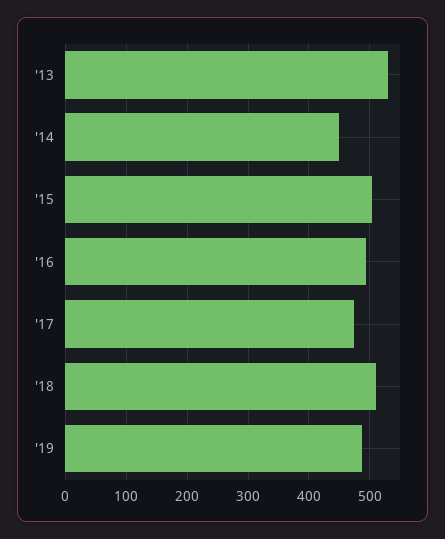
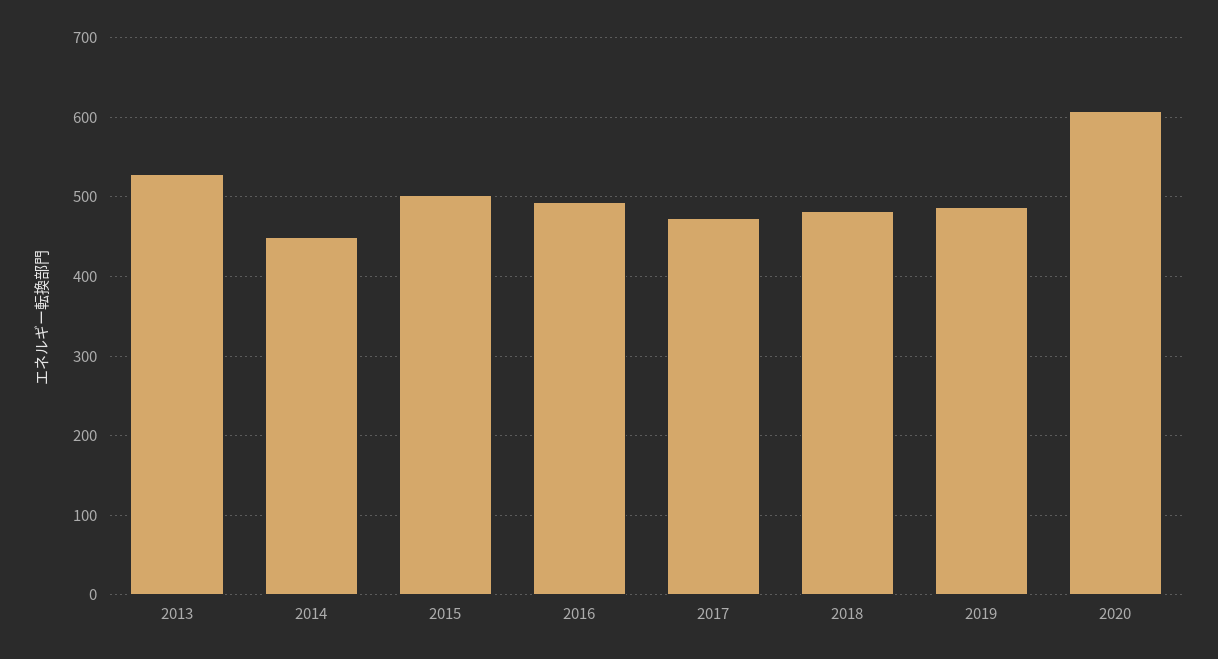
'18: 510 -> 480
2020: none -> 610

